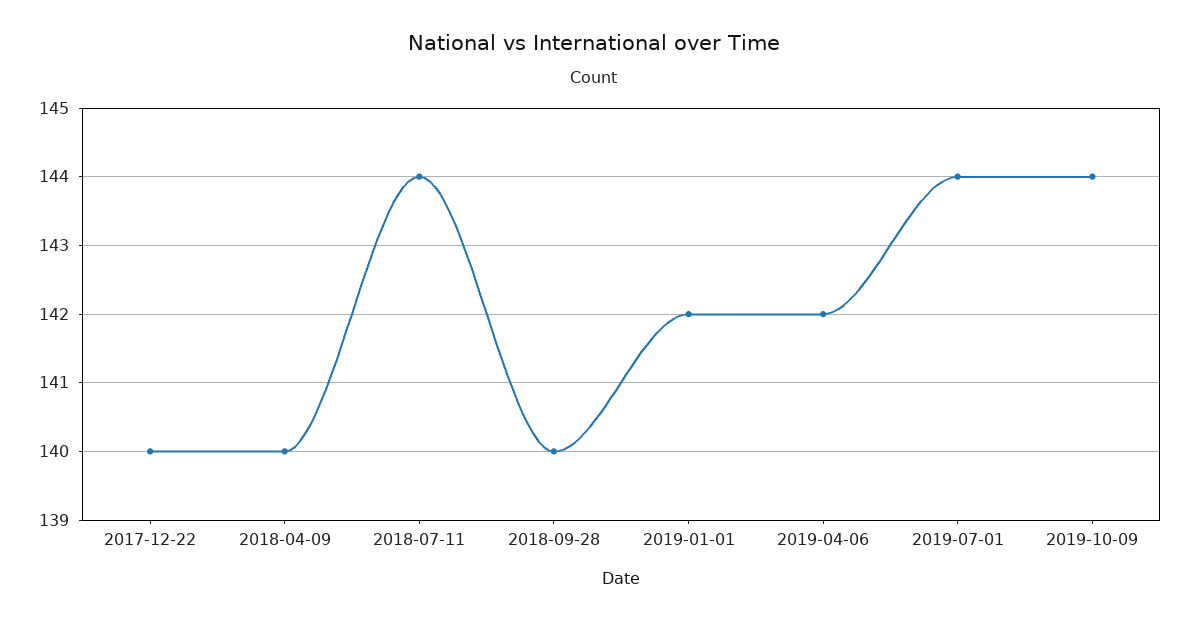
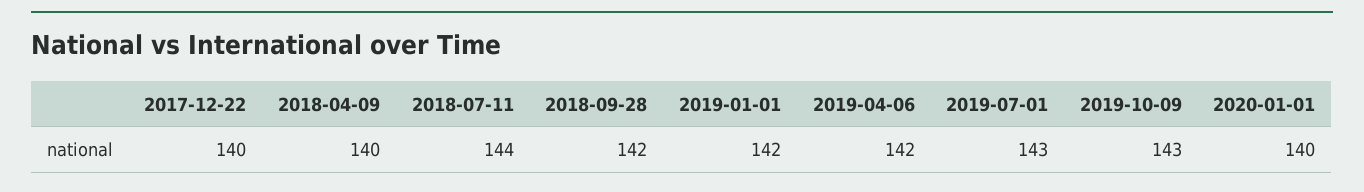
2018-09-28: 140 -> 142
2019-07-01: 144 -> 143
2019-10-09: 144 -> 143
2020-01-01: none -> 140

